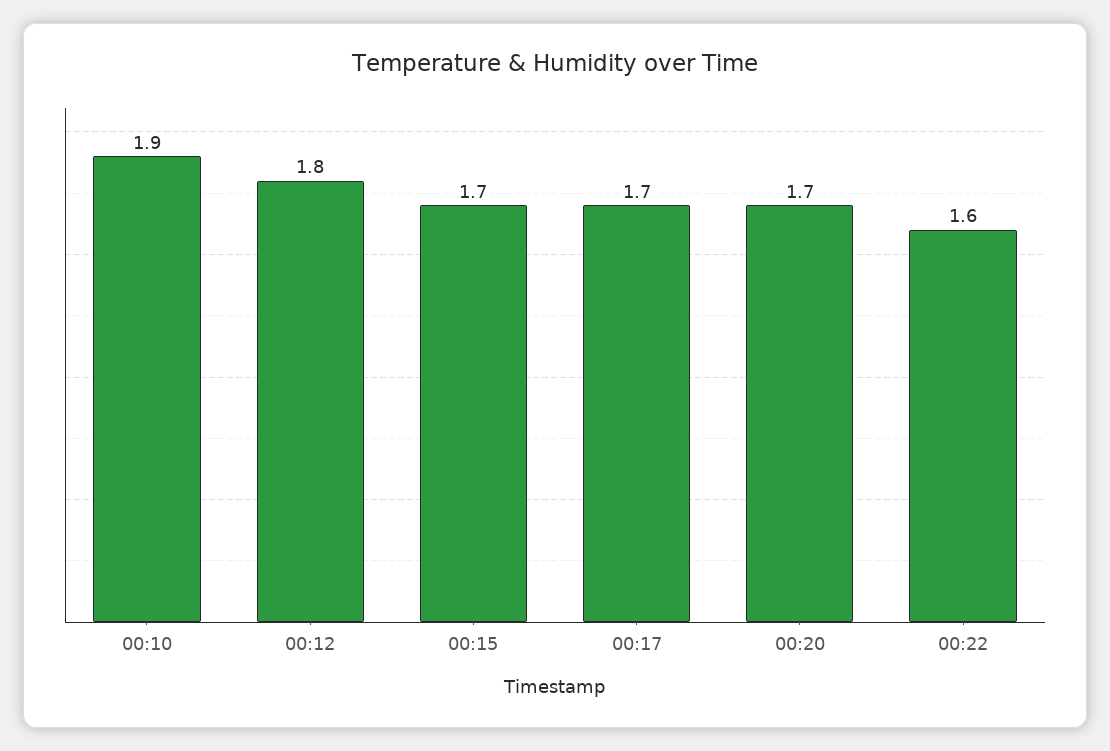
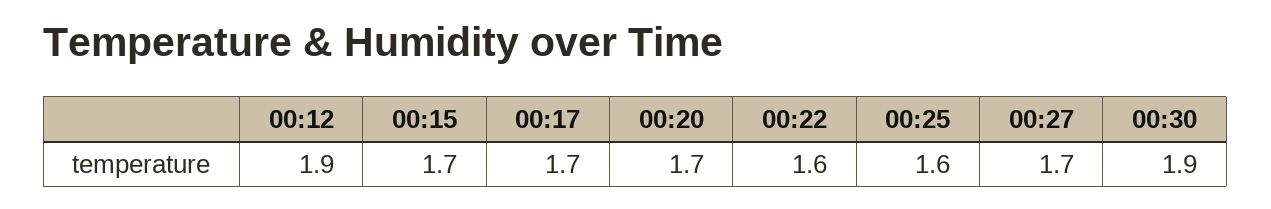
00:10: 1.9 -> none
00:12: 1.8 -> 1.9
00:25: none -> 1.6
00:27: none -> 1.7
00:30: none -> 1.9

